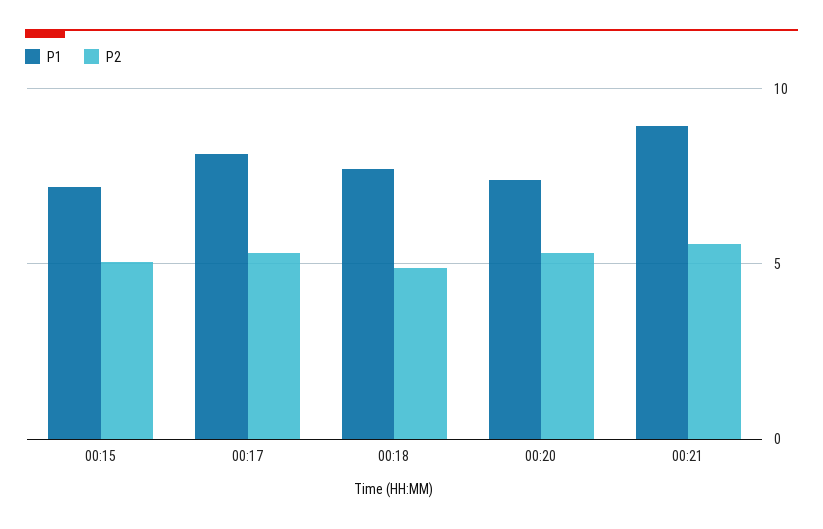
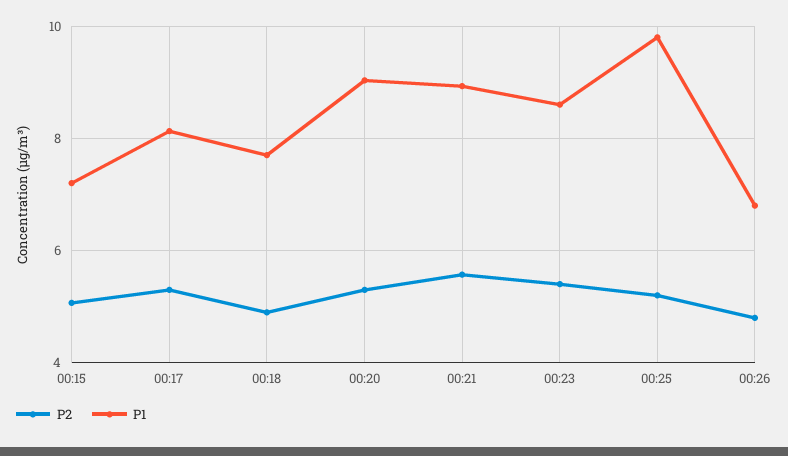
P1, 00:20: 7.5 -> 9
P2, 00:23: none -> 5.4
P1, 00:23: none -> 8.6
P2, 00:25: none -> 5.2
P1, 00:25: none -> 9.8
P2, 00:26: none -> 4.8
P1, 00:26: none -> 6.8

